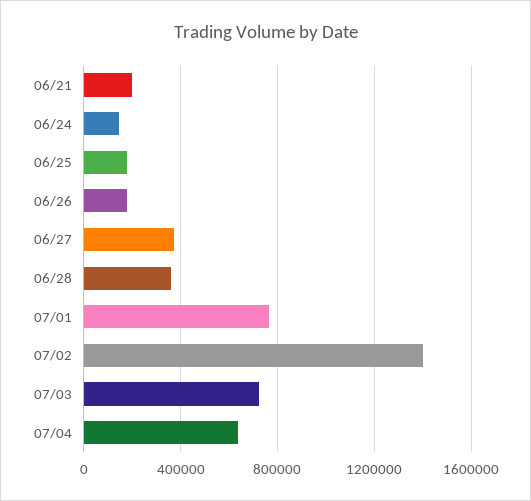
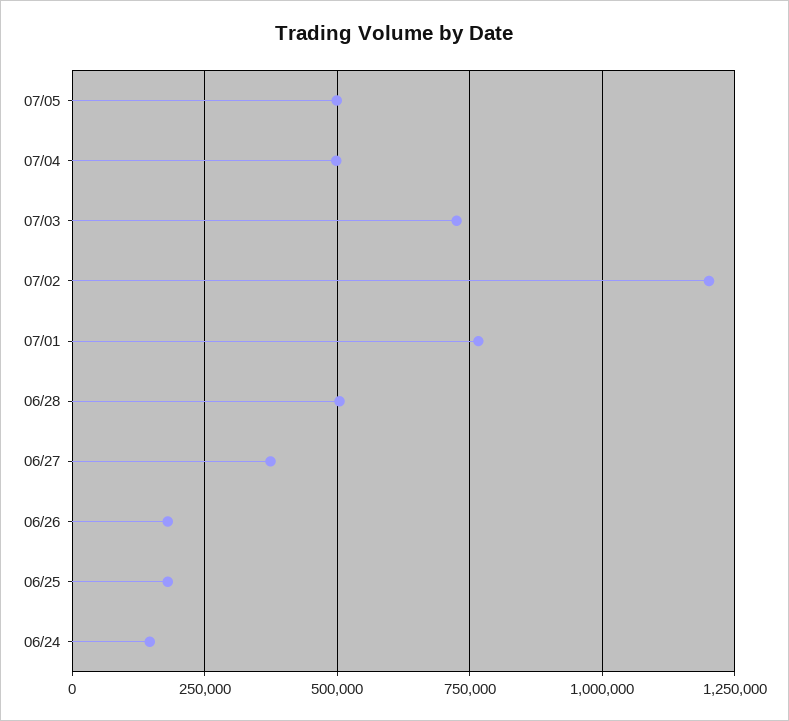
06/21: 200000 -> none
06/28: 350000 -> 500000
07/02: 1400000 -> 1200000
07/04: 650000 -> 500000
07/05: none -> 500000

